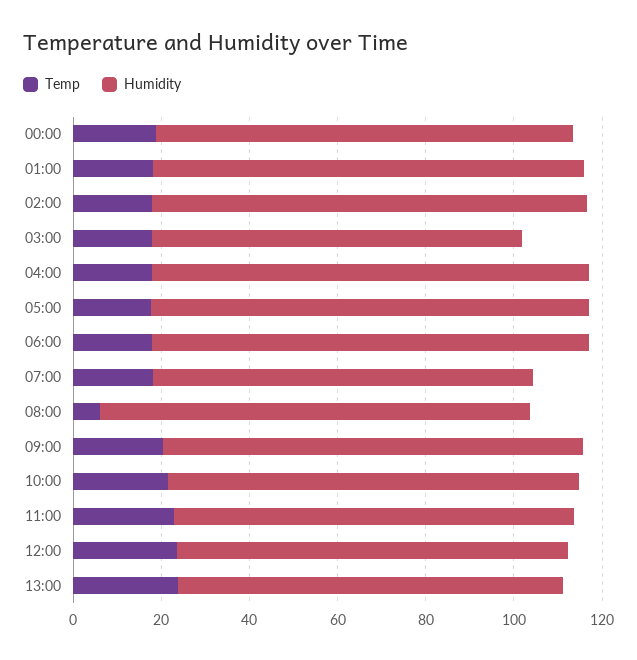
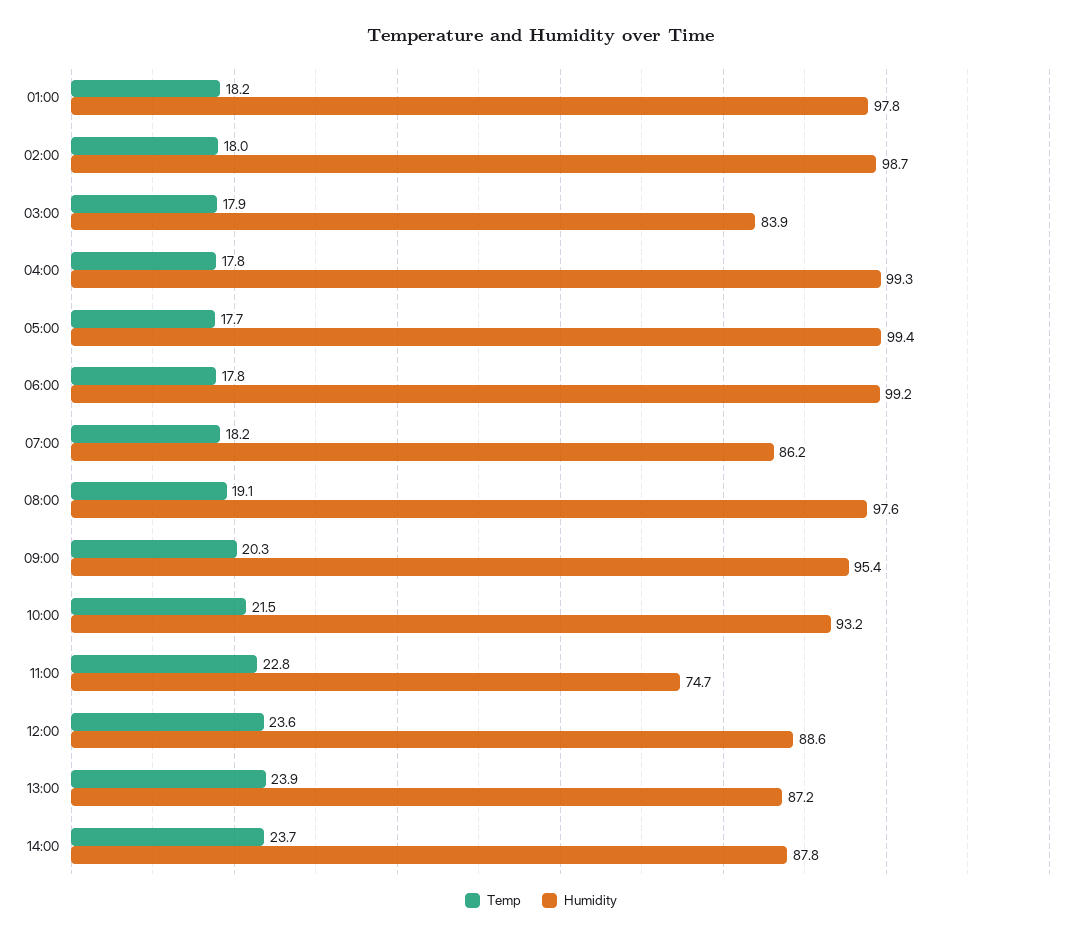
Temp, 00:00: 20 -> none
Humidity, 00:00: 95 -> none
Temp, 08:00: 5 -> 19.1
Humidity, 11:00: 90 -> 74.7
Temp, 14:00: none -> 23.7
Humidity, 14:00: none -> 87.8

